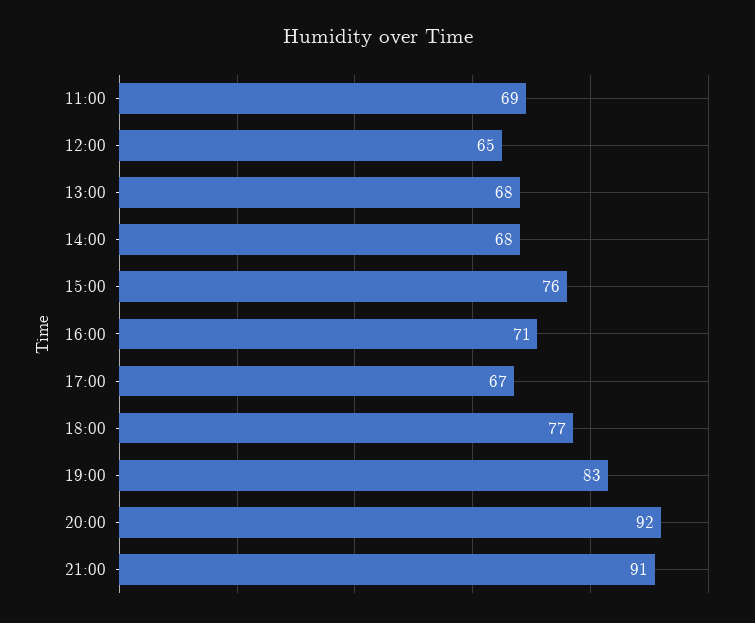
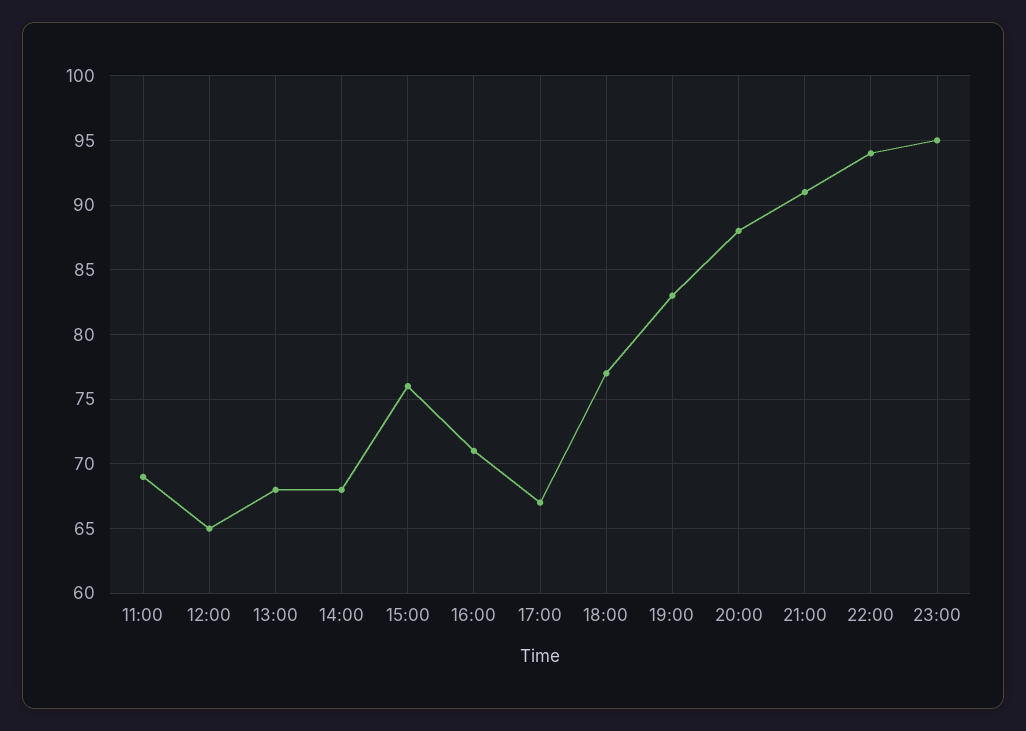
20:00: 92 -> 88
22:00: none -> 94
23:00: none -> 95

